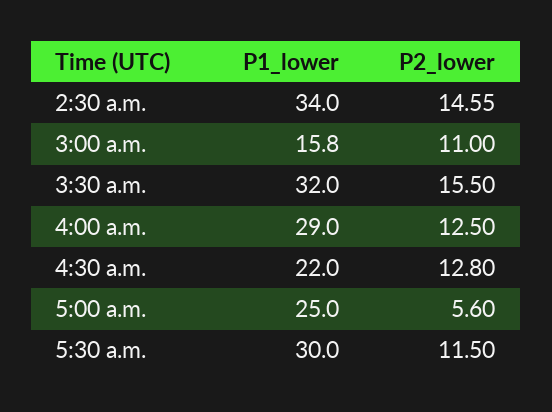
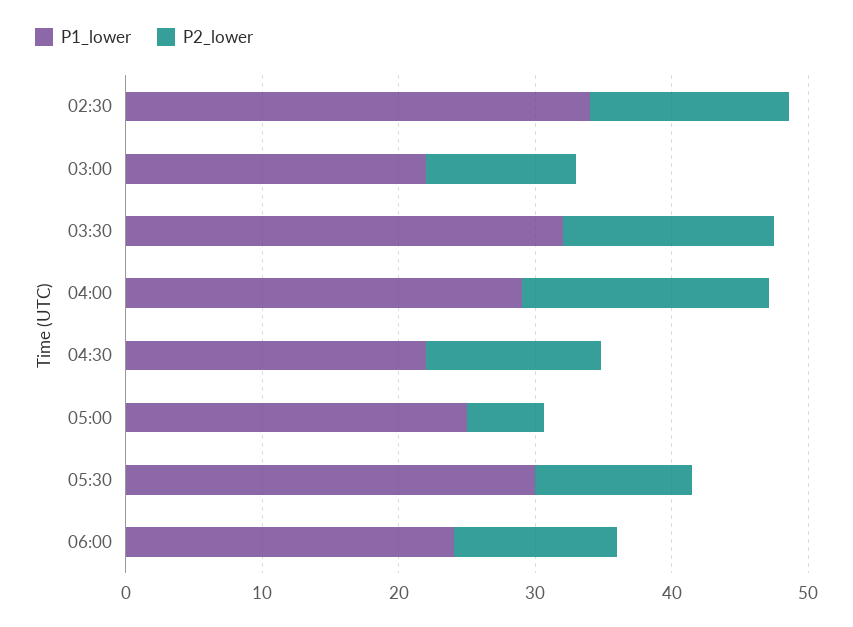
P1_lower, 3:00 a.m.: 15.8 -> 22
P2_lower, 4:00 a.m.: 12.5 -> 18
P1_lower, 06:00: none -> 24
P2_lower, 06:00: none -> 12

